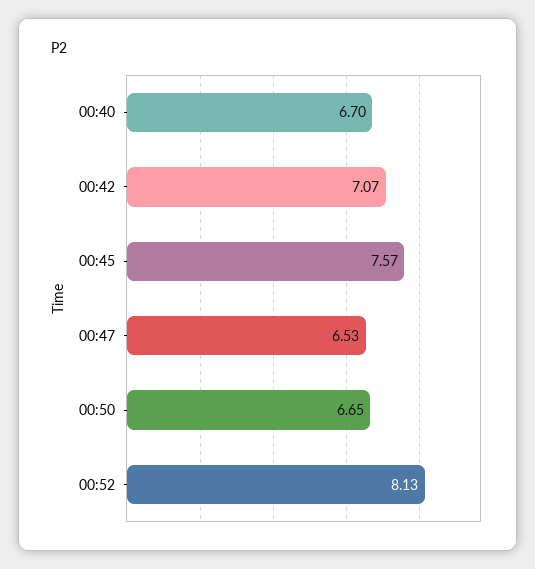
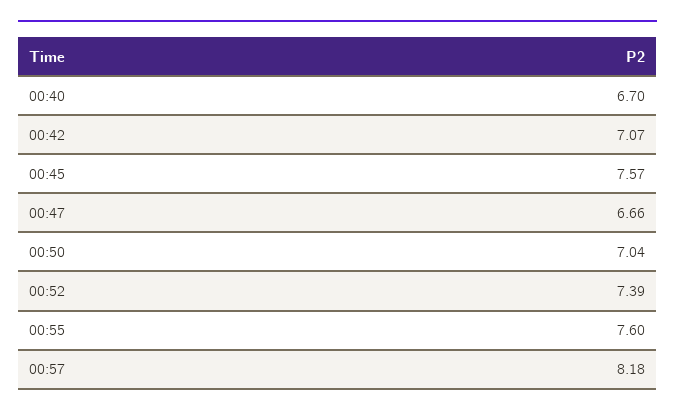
00:47: 6.53 -> 6.66
00:50: 6.65 -> 7.04
00:52: 8.13 -> 7.39
00:55: none -> 7.6
00:57: none -> 8.18

